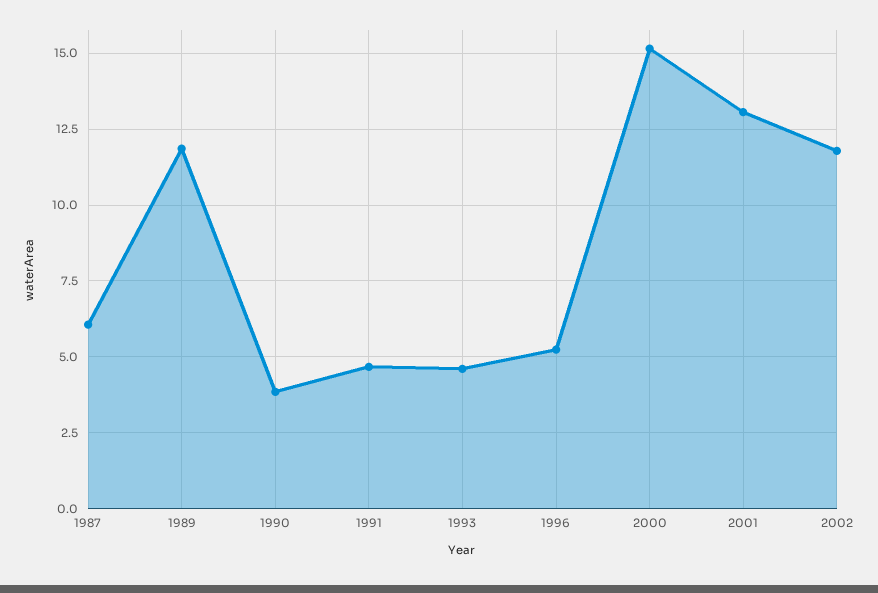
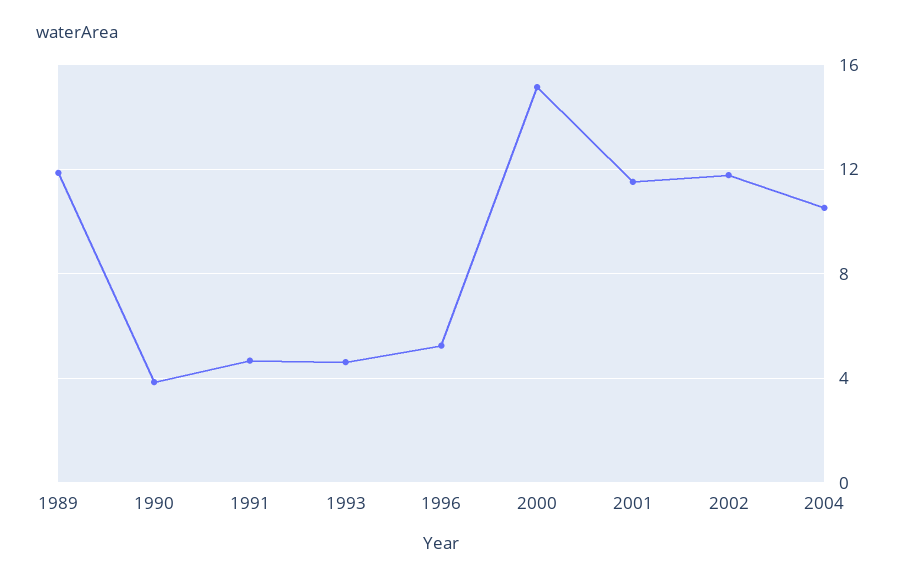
1987: 6 -> none
2001: 13 -> 11.5
2004: none -> 10.5

